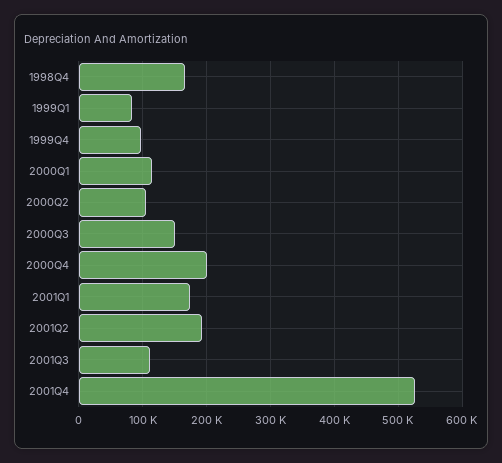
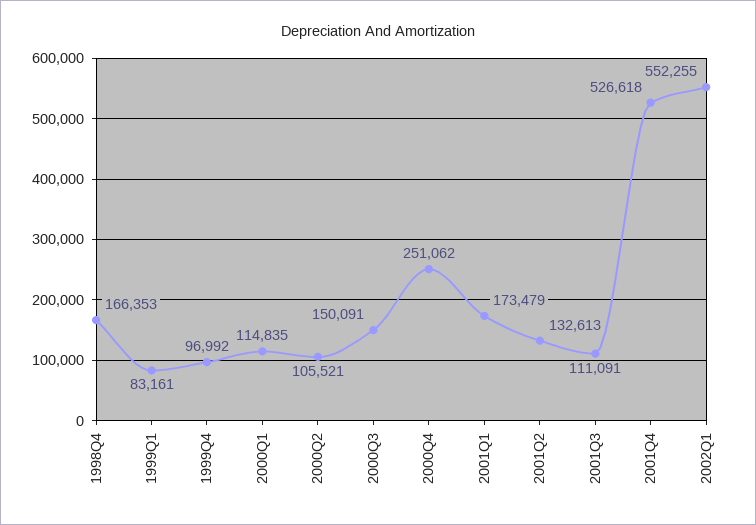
2000Q4: 200000 -> 251062
2001Q2: 190000 -> 132613
2002Q1: none -> 552255

